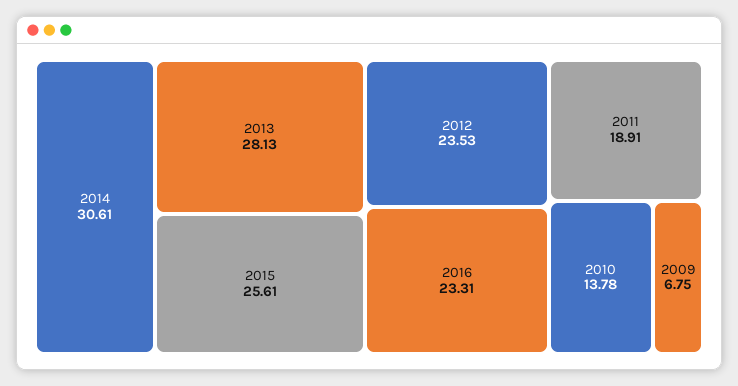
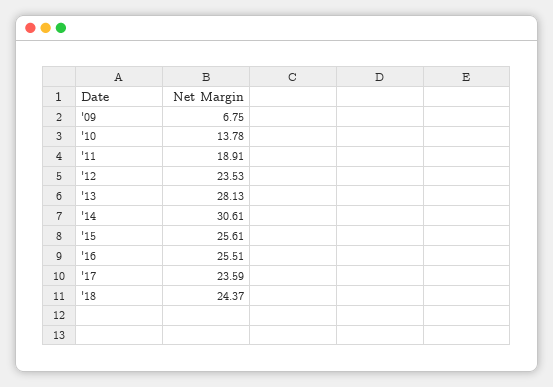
2016: 23.31 -> 25.51
'17: none -> 23.59
'18: none -> 24.37

